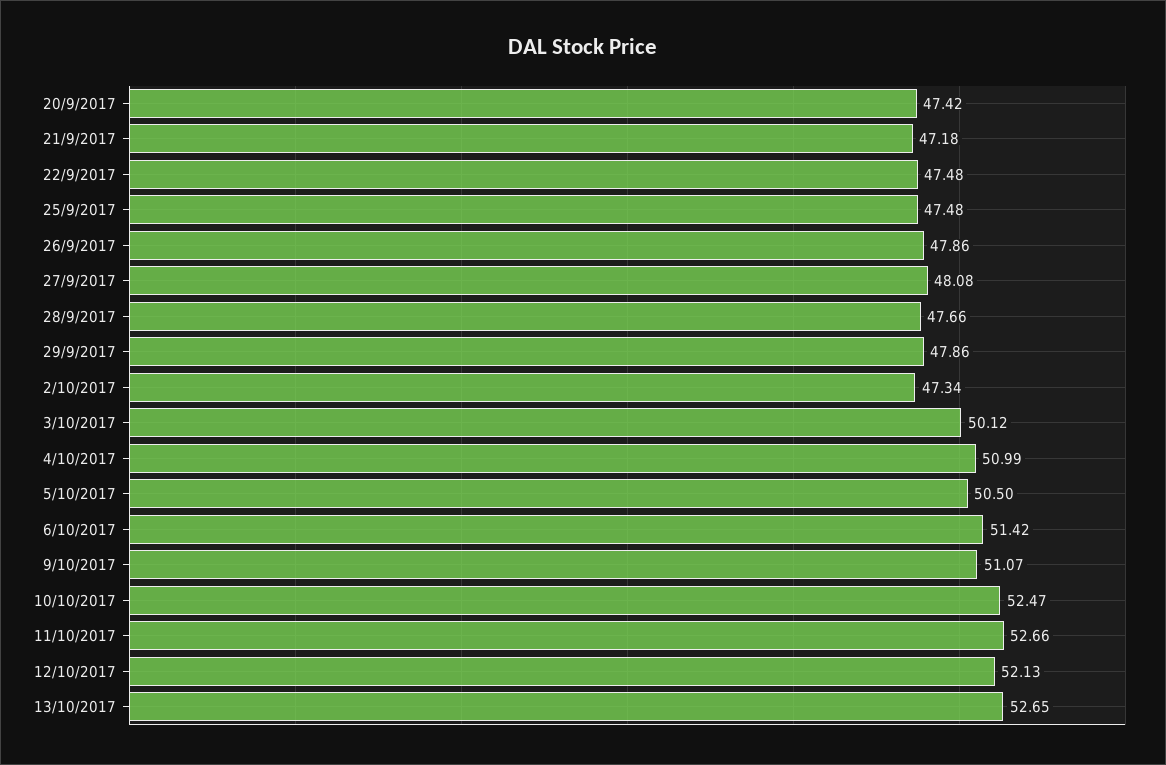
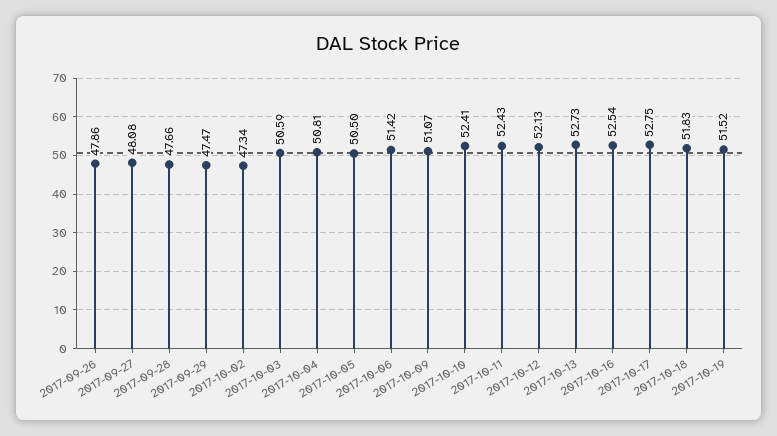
20/9/2017: 47.42 -> none
21/9/2017: 47.18 -> none
22/9/2017: 47.48 -> none
25/9/2017: 47.48 -> none
29/9/2017: 47.86 -> 47.47
3/10/2017: 50.12 -> 50.59
4/10/2017: 50.99 -> 50.81
10/10/2017: 52.47 -> 52.41
11/10/2017: 52.66 -> 52.43
13/10/2017: 52.65 -> 52.73
2017-10-16: none -> 52.54
2017-10-17: none -> 52.75
2017-10-18: none -> 51.83
2017-10-19: none -> 51.52

